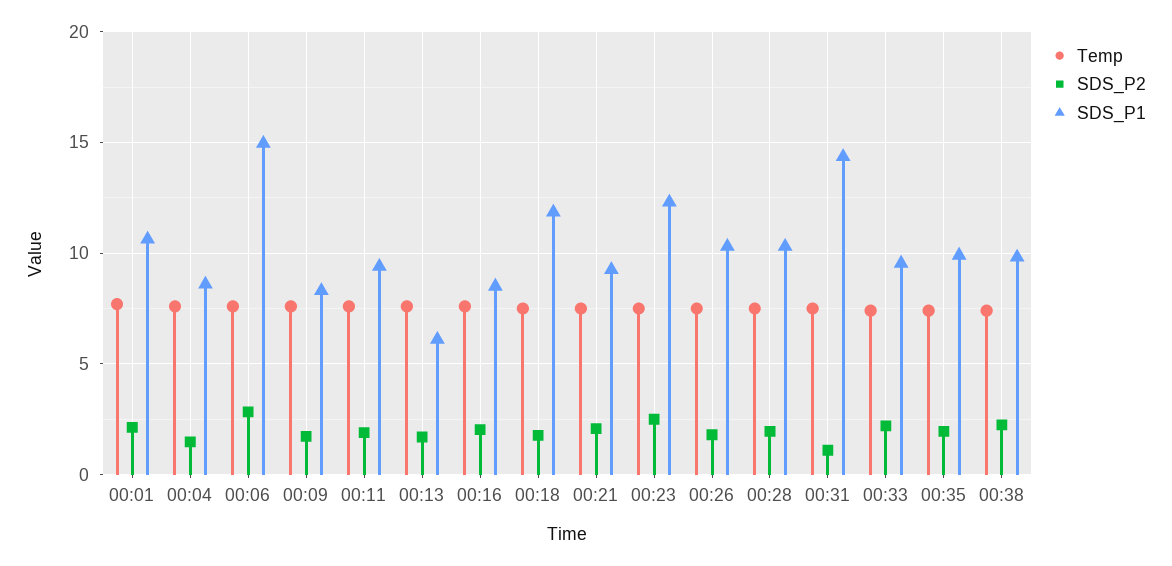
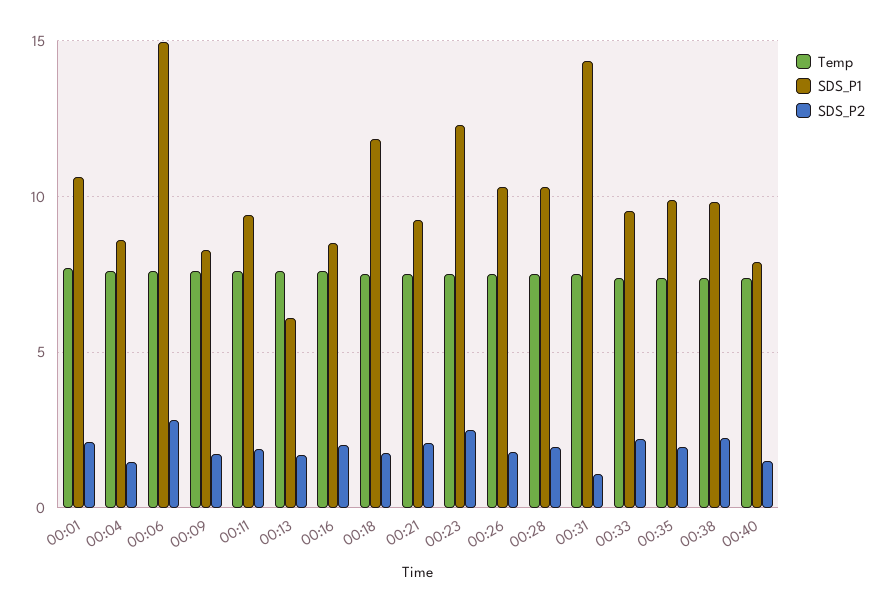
Temp, 00:40: none -> 7.5
SDS_P1, 00:40: none -> 8
SDS_P2, 00:40: none -> 1.5

